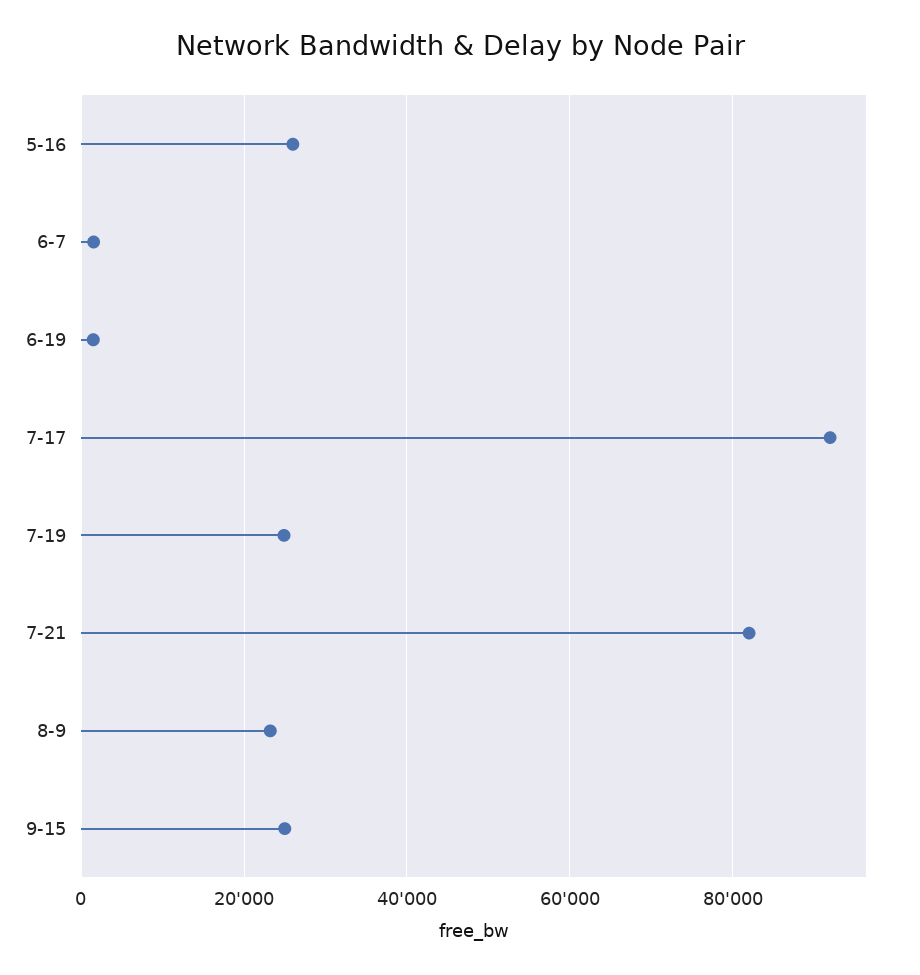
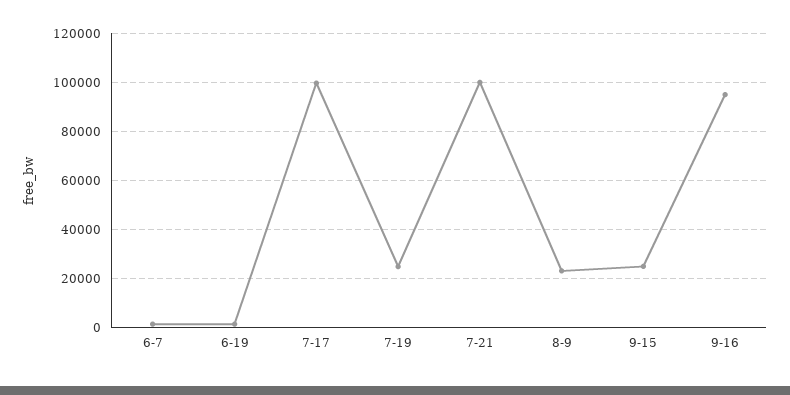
5-16: 26000 -> none
7-17: 92000 -> 100000
7-21: 82000 -> 100000
9-16: none -> 95000

